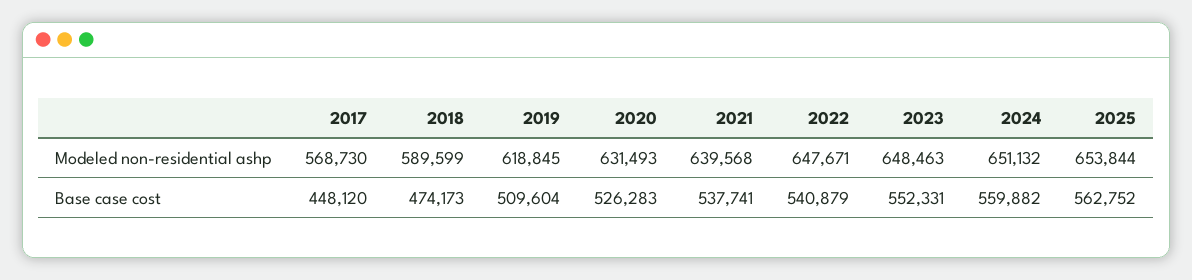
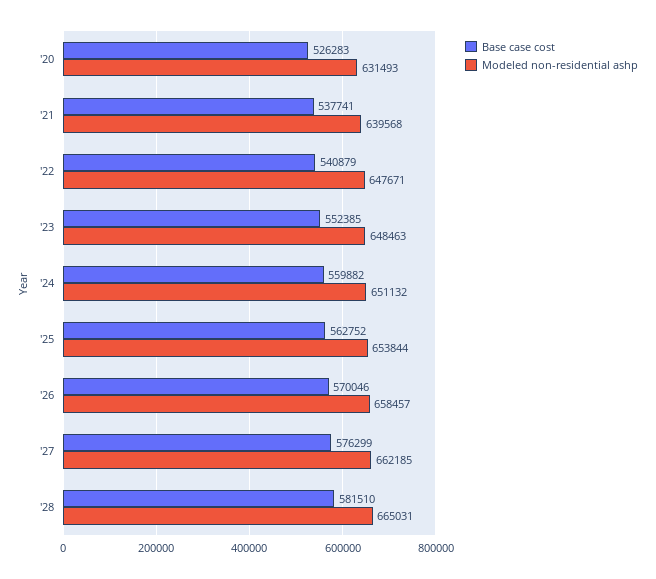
Modeled non-residential ashp, 2017: 568730 -> none
Modeled non-residential ashp, 2018: 589599 -> none
Modeled non-residential ashp, 2019: 618845 -> none
Base case cost, 2017: 448120 -> none
Base case cost, 2018: 474173 -> none
Base case cost, 2019: 509604 -> none
Base case cost, 2023: 552331 -> 552385
Base case cost, '26: none -> 570046
Modeled non-residential ashp, '26: none -> 658457
Base case cost, '27: none -> 576299
Modeled non-residential ashp, '27: none -> 662185
Base case cost, '28: none -> 581510
Modeled non-residential ashp, '28: none -> 665031

